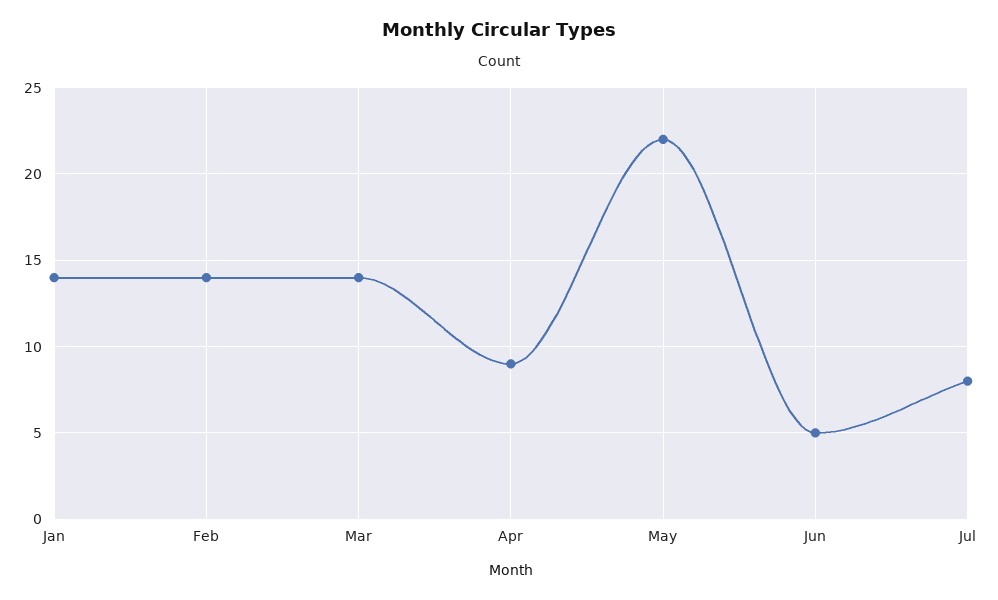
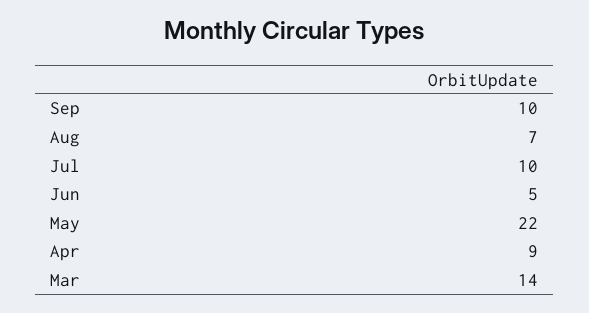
Jan: 14 -> none
Feb: 14 -> none
Jul: 8 -> 10
Sep: none -> 10
Aug: none -> 7

